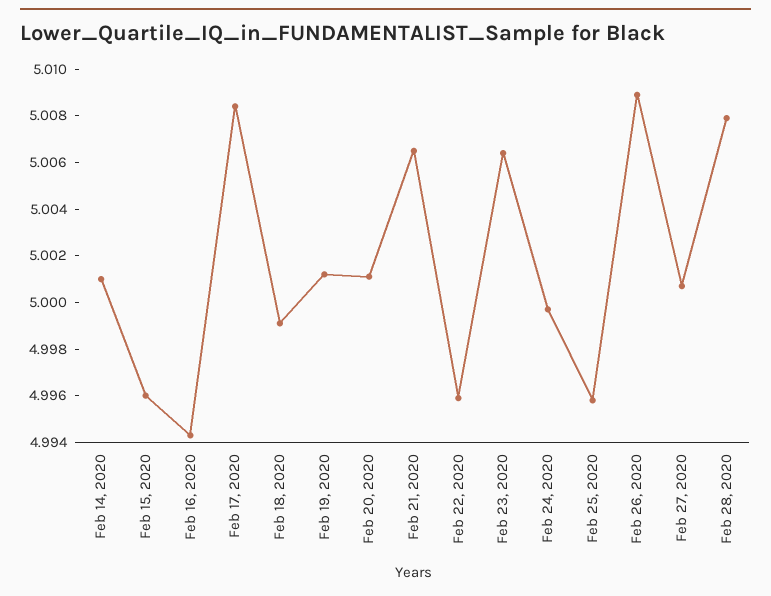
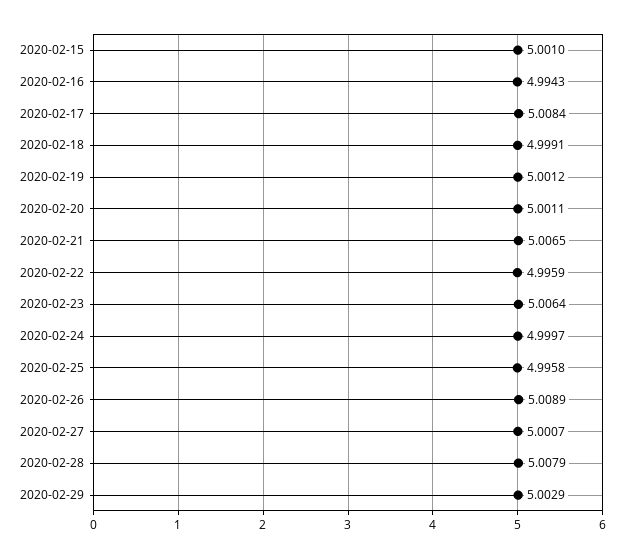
Feb 14, 2020: 5.001 -> none
Feb 15, 2020: 4.996 -> 5.001
2020-02-29: none -> 5.0029

